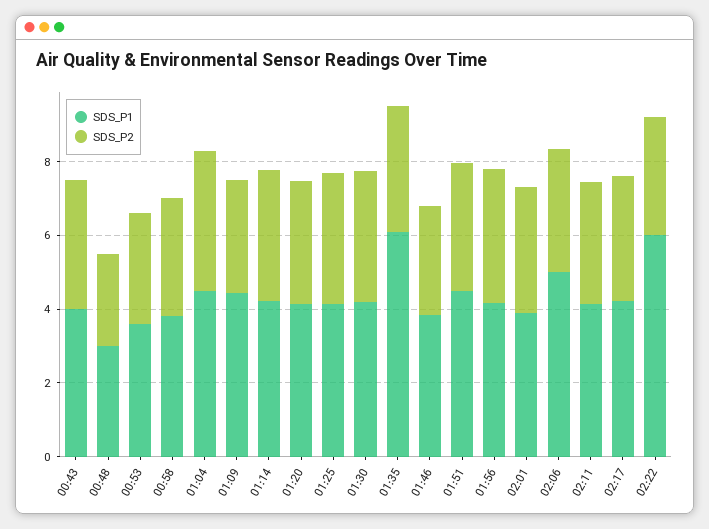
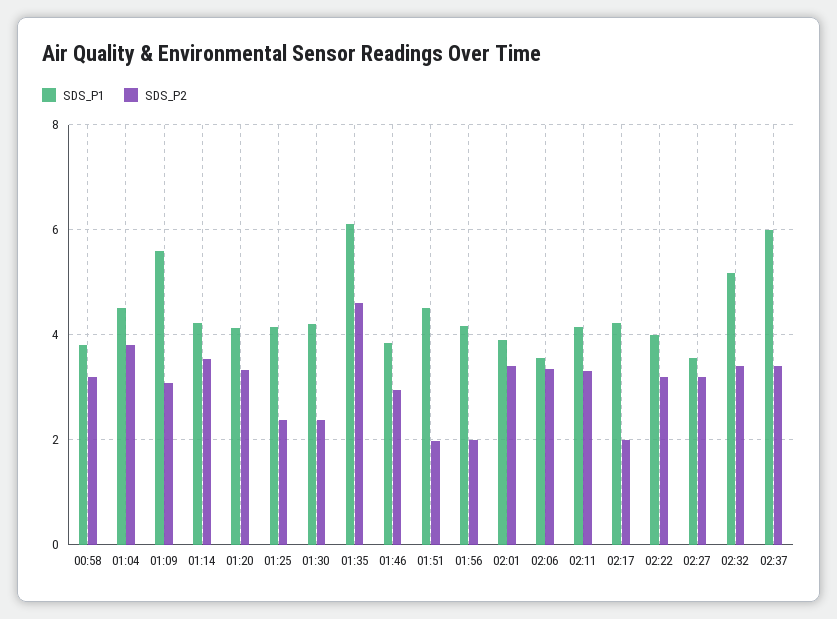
SDS_P1, 00:43: 4 -> none
SDS_P2, 00:43: 3.5 -> none
SDS_P1, 00:48: 3 -> none
SDS_P2, 00:48: 2.5 -> none
SDS_P1, 00:53: 3.5 -> none
SDS_P2, 00:53: 3 -> none
SDS_P1, 01:09: 4.5 -> 5.6
SDS_P2, 01:25: 3.5 -> 2.4
SDS_P2, 01:30: 3.5 -> 2.4
SDS_P2, 01:35: 3.5 -> 4.6
SDS_P2, 01:51: 3.5 -> 2
SDS_P2, 01:56: 3.5 -> 2
SDS_P1, 02:06: 5 -> 3.6
SDS_P2, 02:17: 3.5 -> 2
SDS_P1, 02:22: 6 -> 4
SDS_P1, 02:27: none -> 3.6
SDS_P2, 02:27: none -> 3.2
SDS_P1, 02:32: none -> 5.2
SDS_P2, 02:32: none -> 3.4
SDS_P1, 02:37: none -> 6
SDS_P2, 02:37: none -> 3.4

